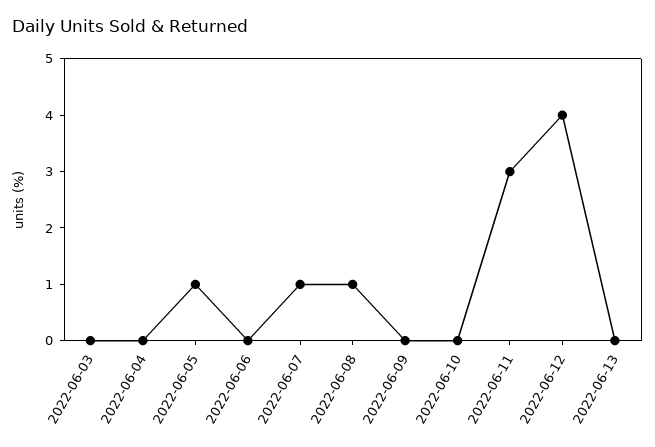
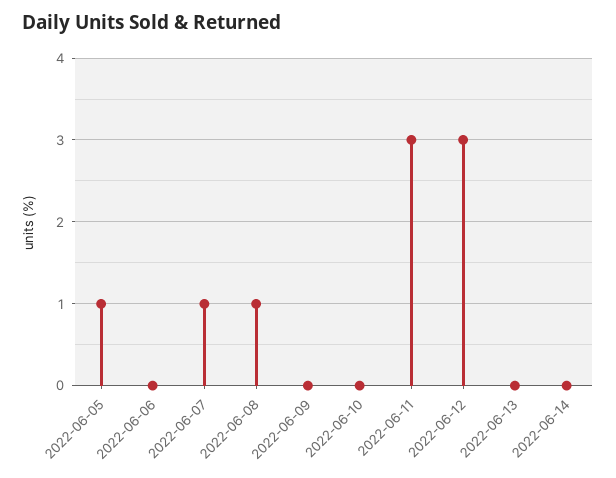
2022-06-03: 0 -> none
2022-06-04: 0 -> none
2022-06-12: 4 -> 3
2022-06-14: none -> 0

